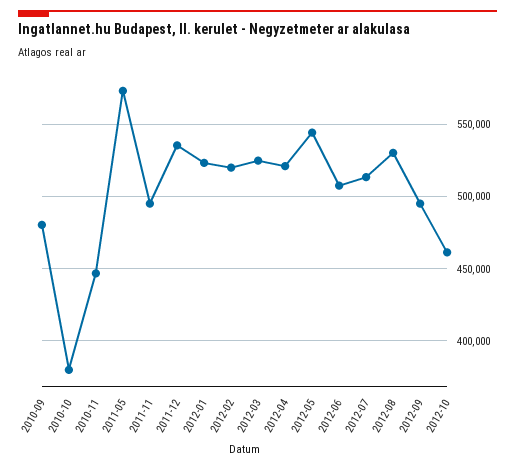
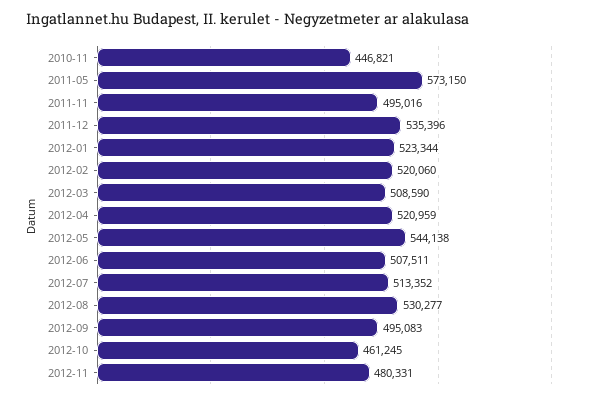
2010-09: 480000 -> none
2010-10: 380000 -> none
2012-03: 525000 -> 508590
2012-11: none -> 480331

